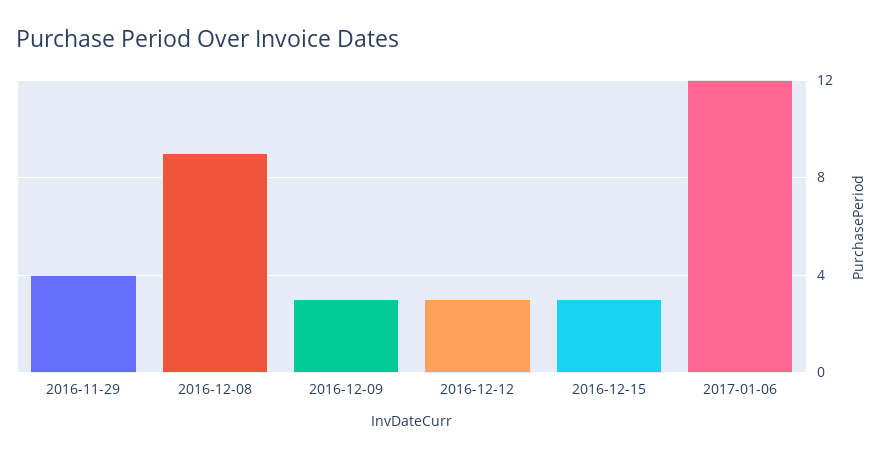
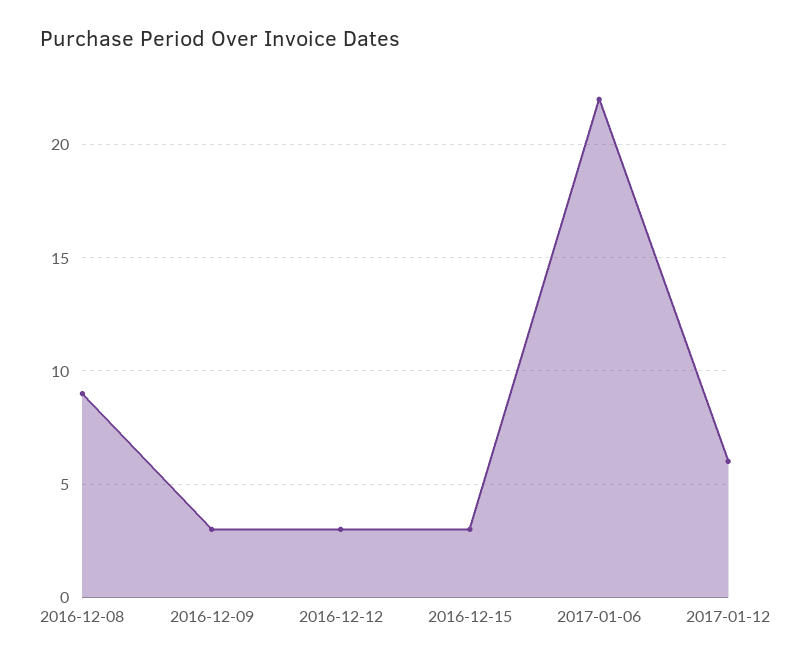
2016-11-29: 4 -> none
2017-01-06: 12 -> 22
2017-01-12: none -> 6

